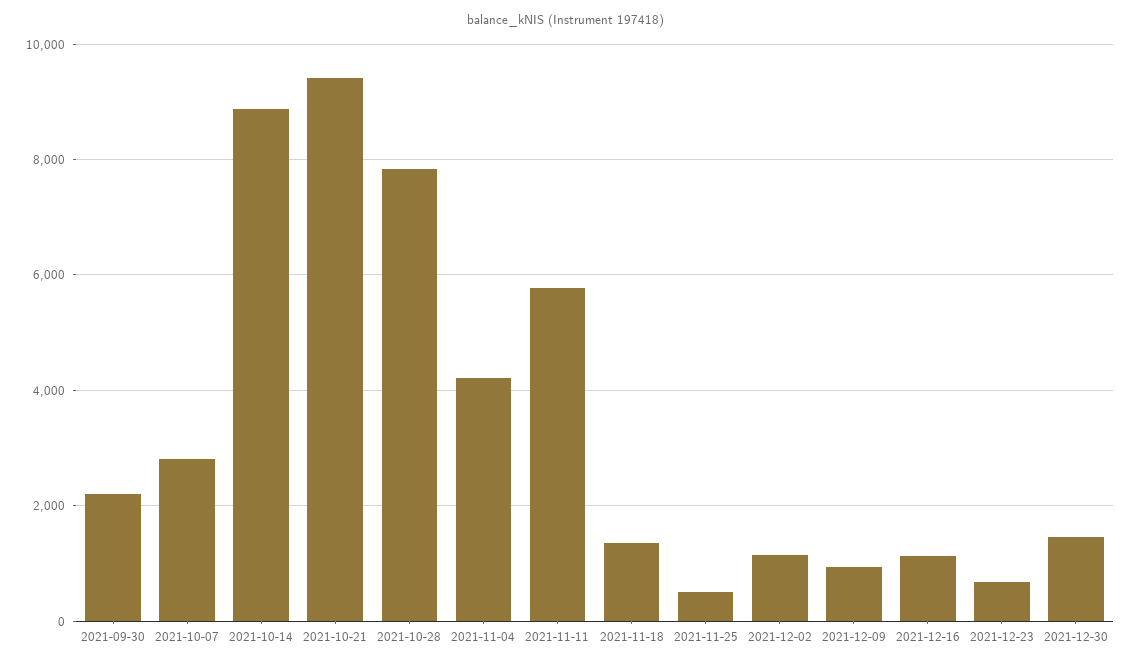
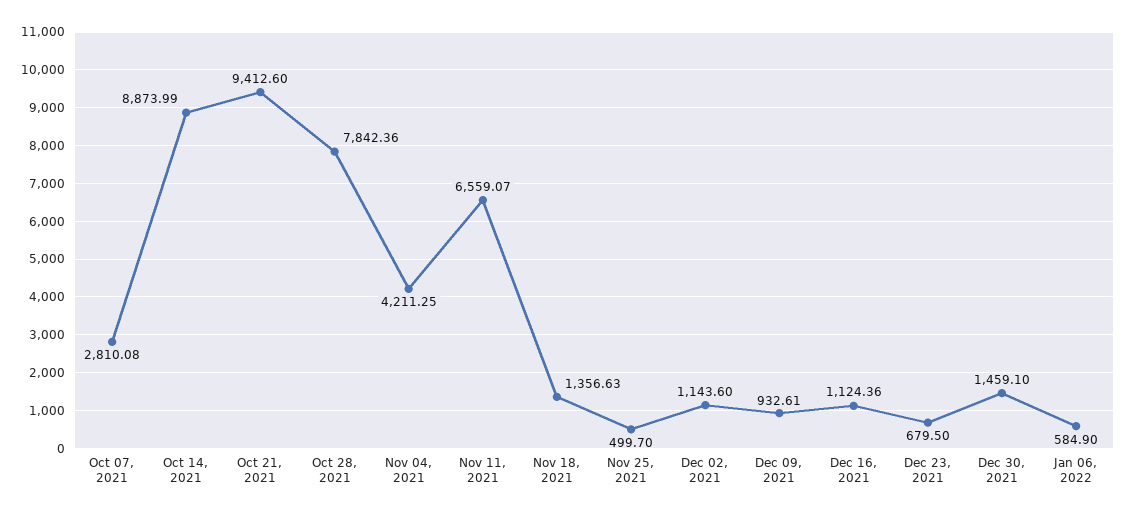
2021-09-30: 2200 -> none
2021-11-11: 5800 -> 6559.07
Jan 06, 2022: none -> 584.9

